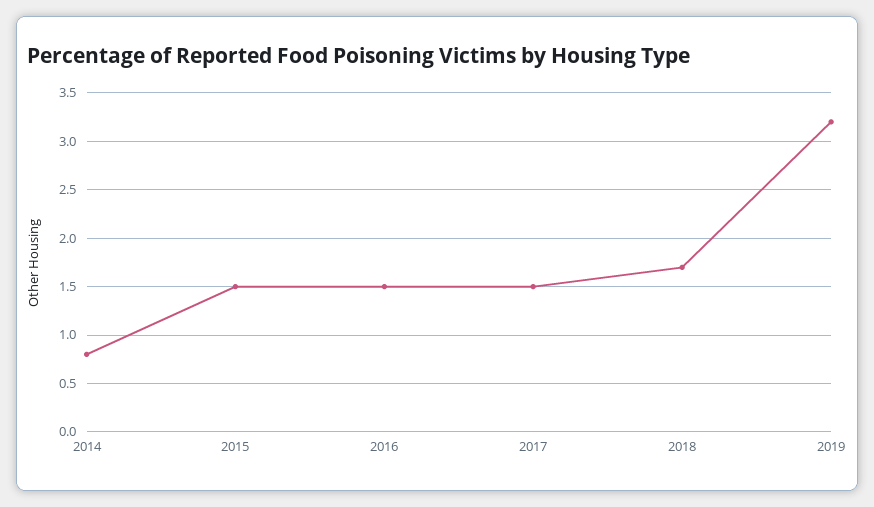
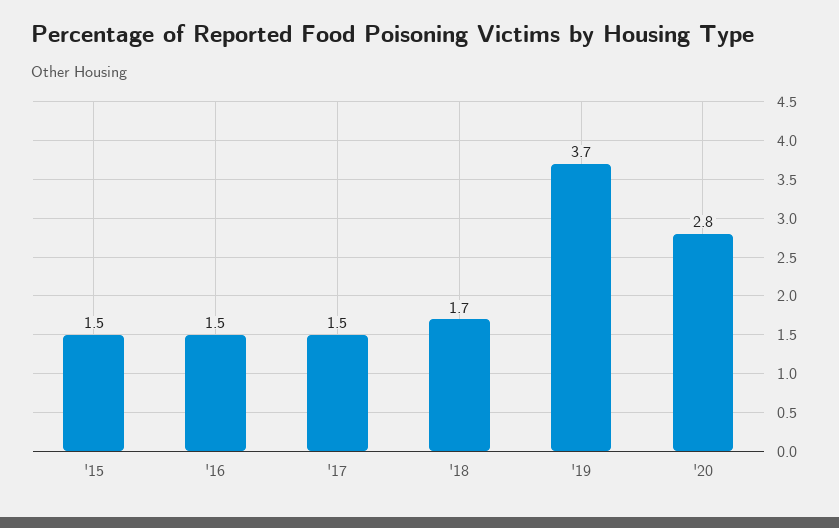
2014: 0.8 -> none
2019: 3.2 -> 3.7
'20: none -> 2.8

